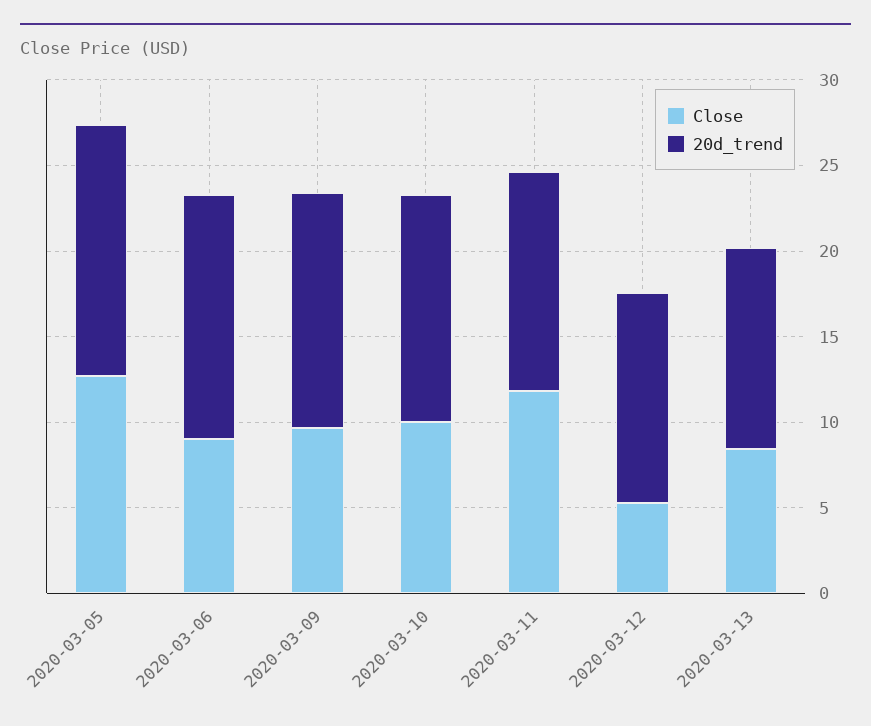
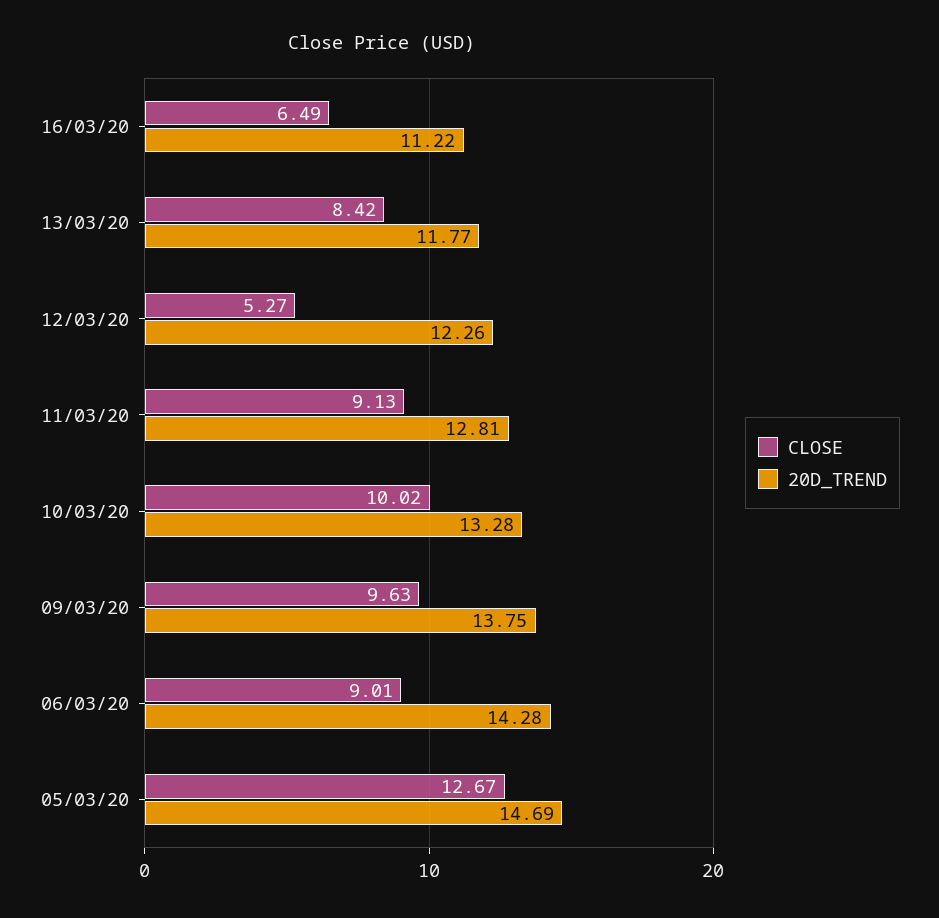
Close, 2020-03-11: 12 -> 9.13
Close, 16/03/20: none -> 6.49
20d_trend, 16/03/20: none -> 11.22

